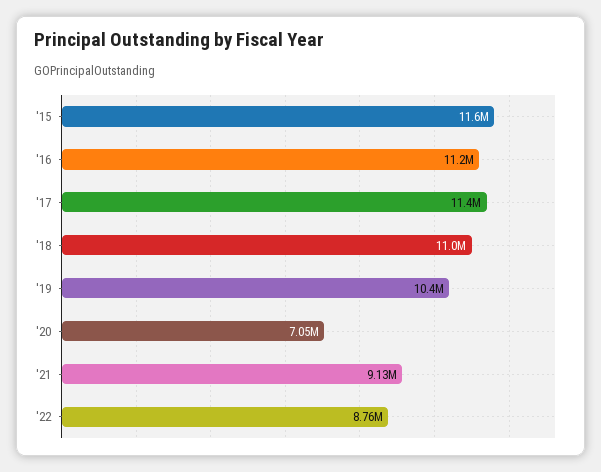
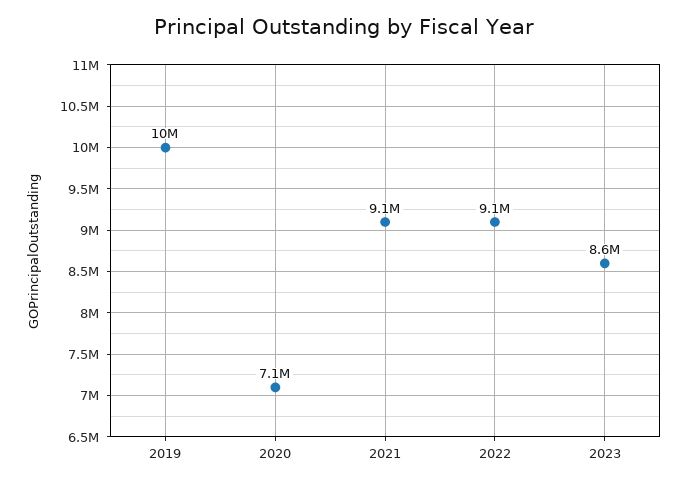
'15: 11600000 -> none
'16: 11200000 -> none
'17: 11400000 -> none
'18: 11000000 -> none
'22: 8760000 -> 9100000
2023: none -> 8600000

